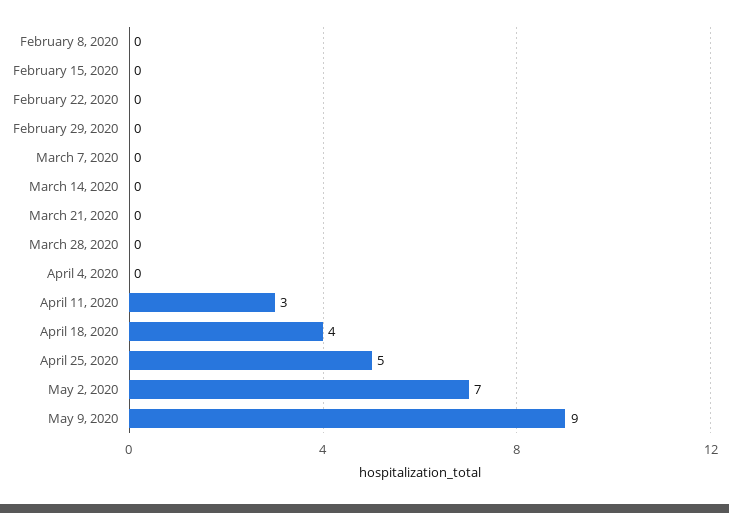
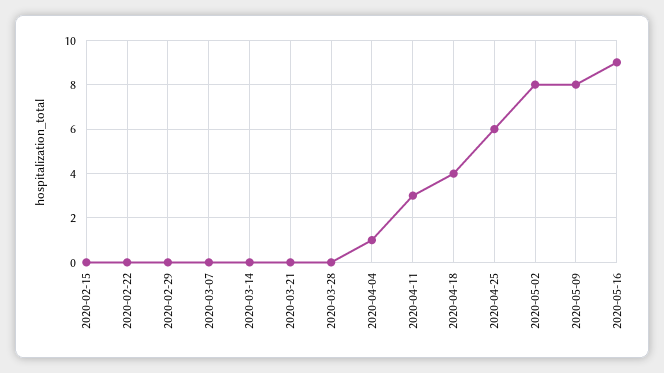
February 8, 2020: 0 -> none
April 4, 2020: 0 -> 1
April 25, 2020: 5 -> 6
May 2, 2020: 7 -> 8
May 9, 2020: 9 -> 8
2020-05-16: none -> 9

